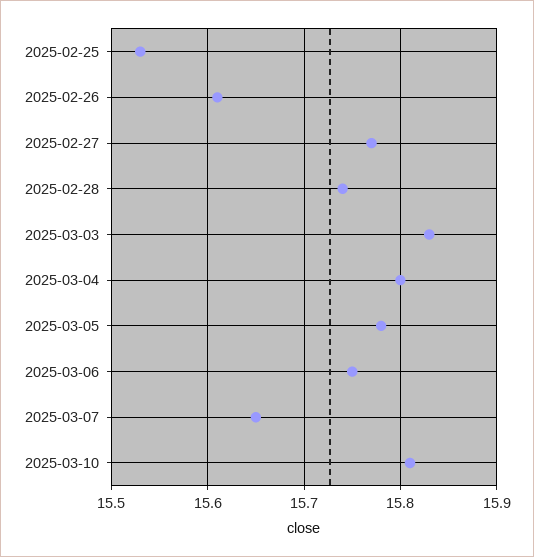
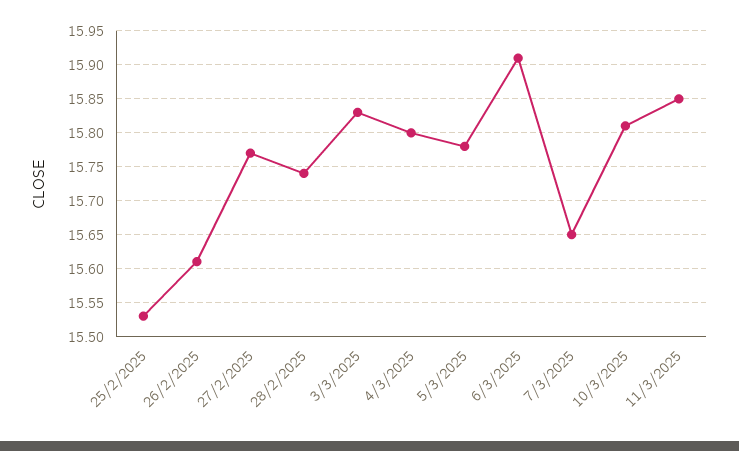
2025-03-06: 15.75 -> 15.91
11/3/2025: none -> 15.85

